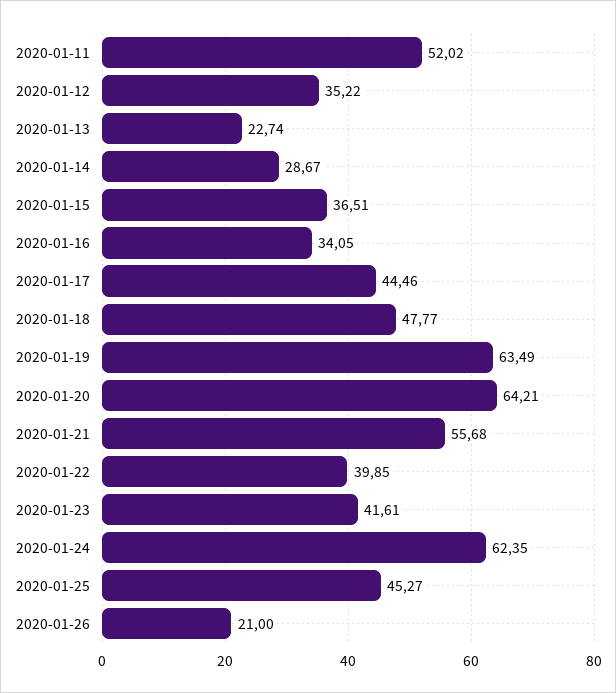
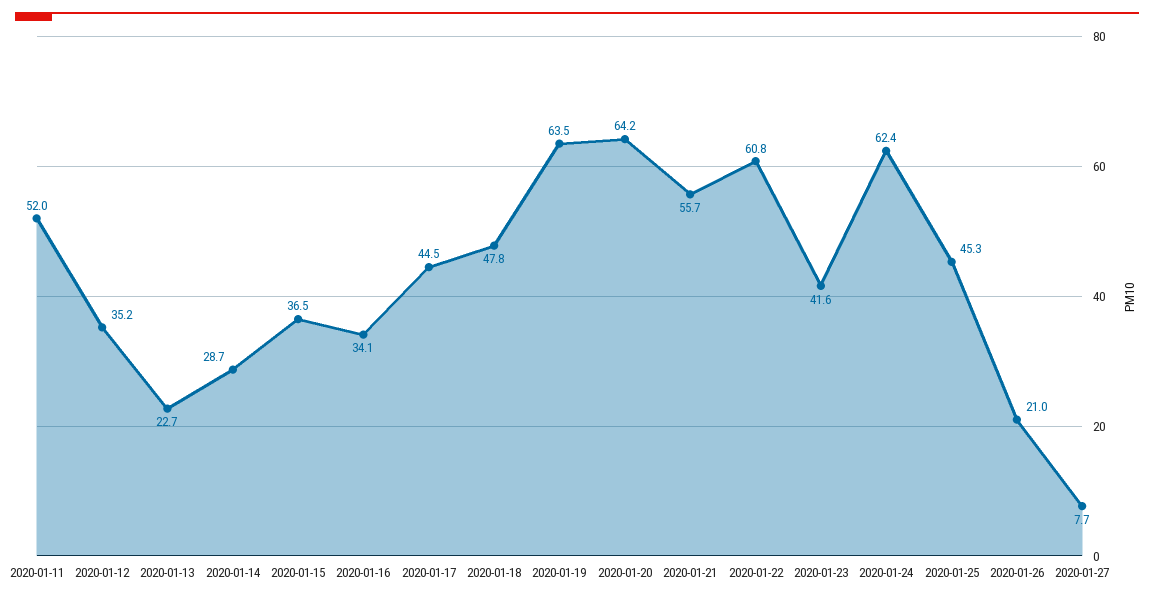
2020-01-22: 39.85 -> 60.8
2020-01-27: none -> 7.7

